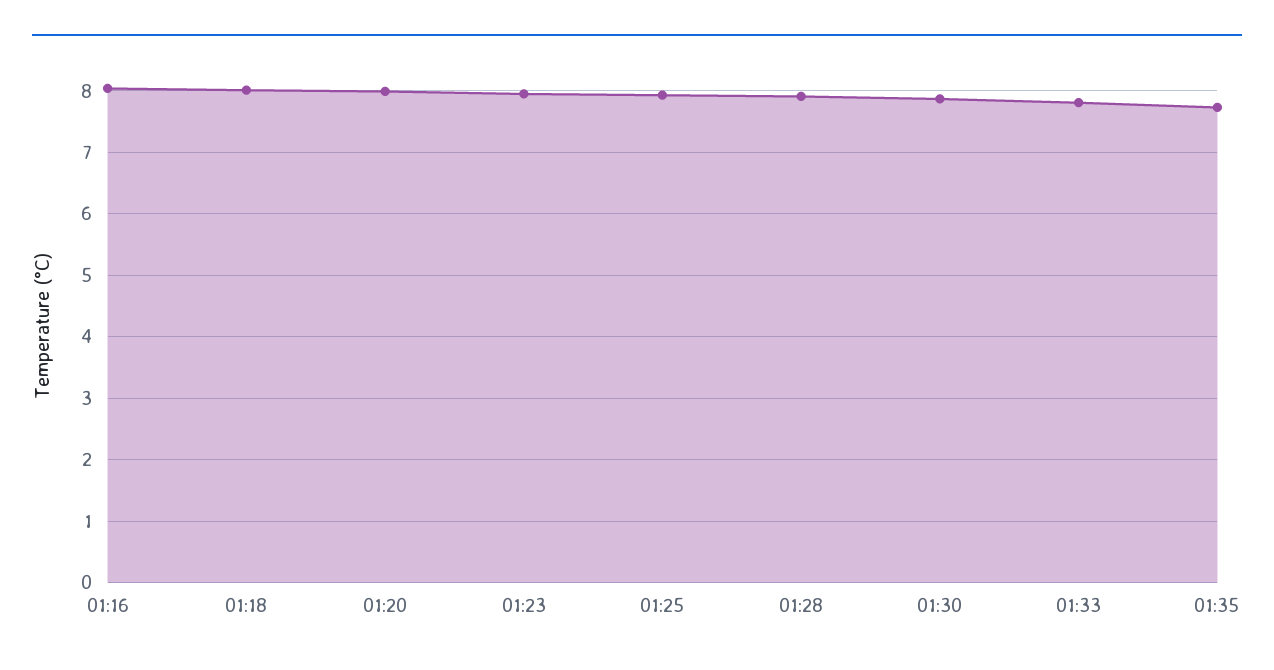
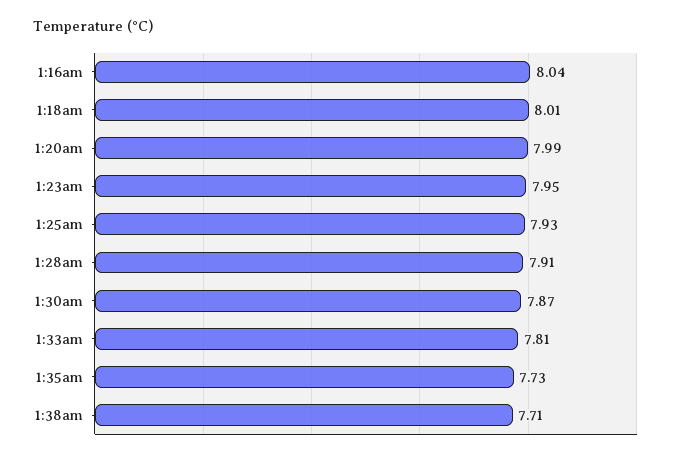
1:38am: none -> 7.71

